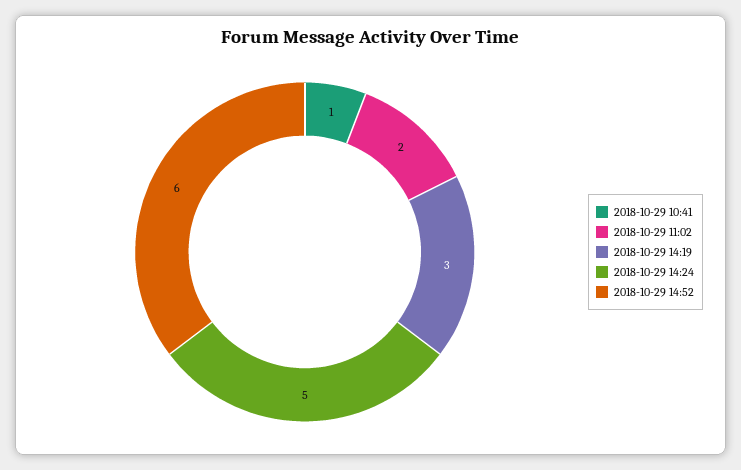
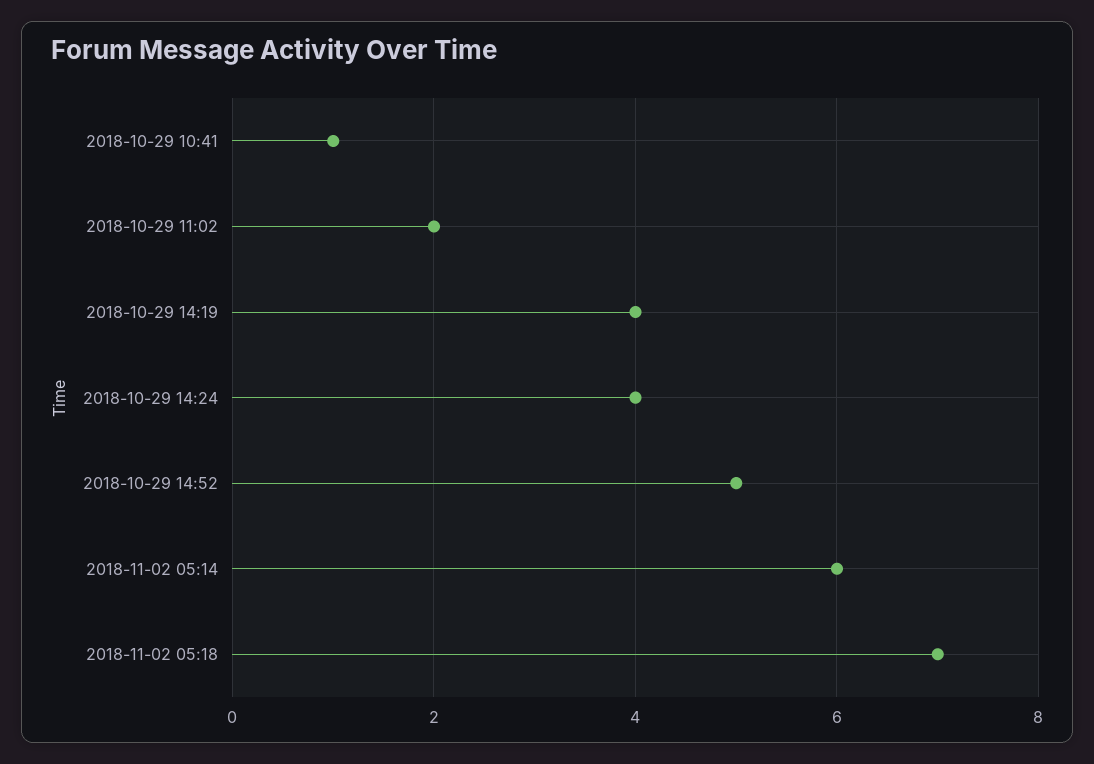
2018-10-29 14:19: 3 -> 4
2018-10-29 14:24: 5 -> 4
2018-10-29 14:52: 6 -> 5
2018-11-02 05:14: none -> 6
2018-11-02 05:18: none -> 7

